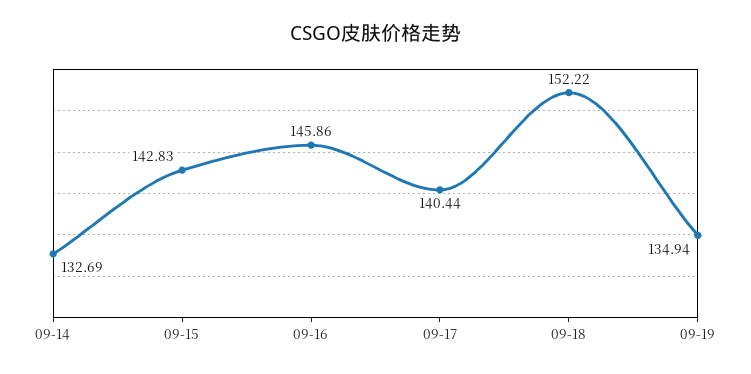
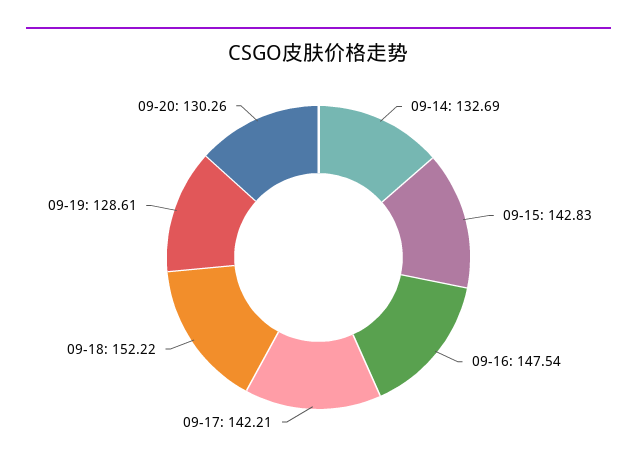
09-16: 145.86 -> 147.54
09-17: 140.44 -> 142.21
09-19: 134.94 -> 128.61
09-20: none -> 130.26

